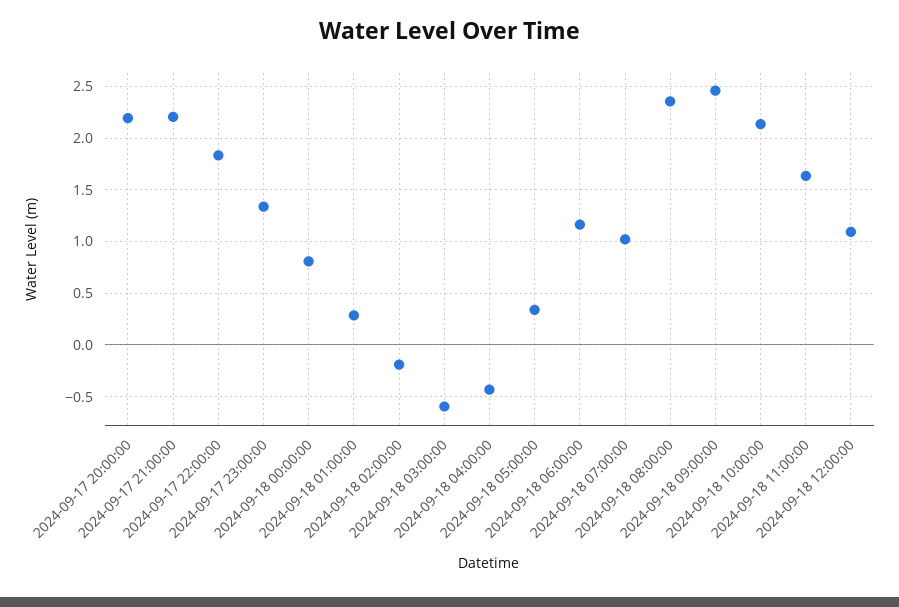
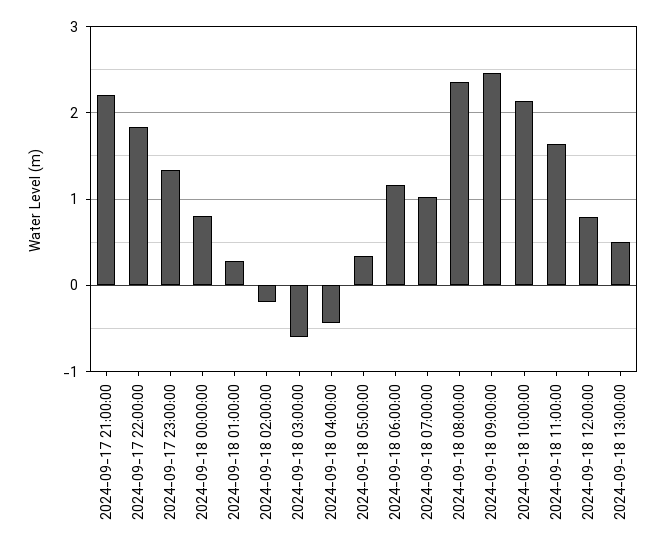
2024-09-17 20:00:00: 2.2 -> none
2024-09-18 12:00:00: 1.1 -> 0.8
2024-09-18 13:00:00: none -> 0.5

